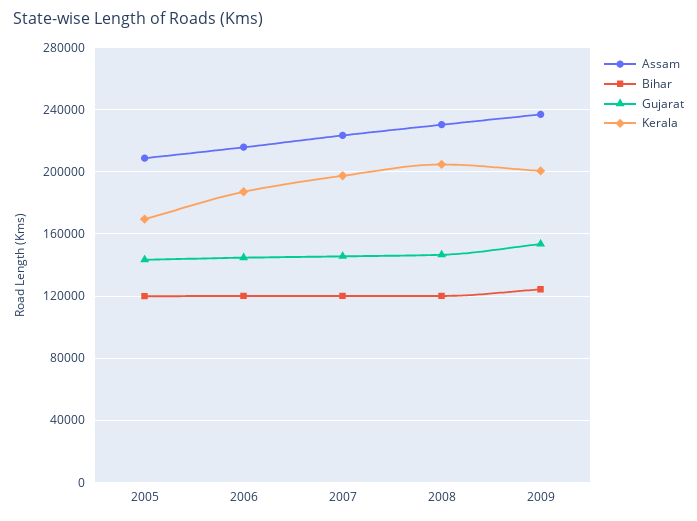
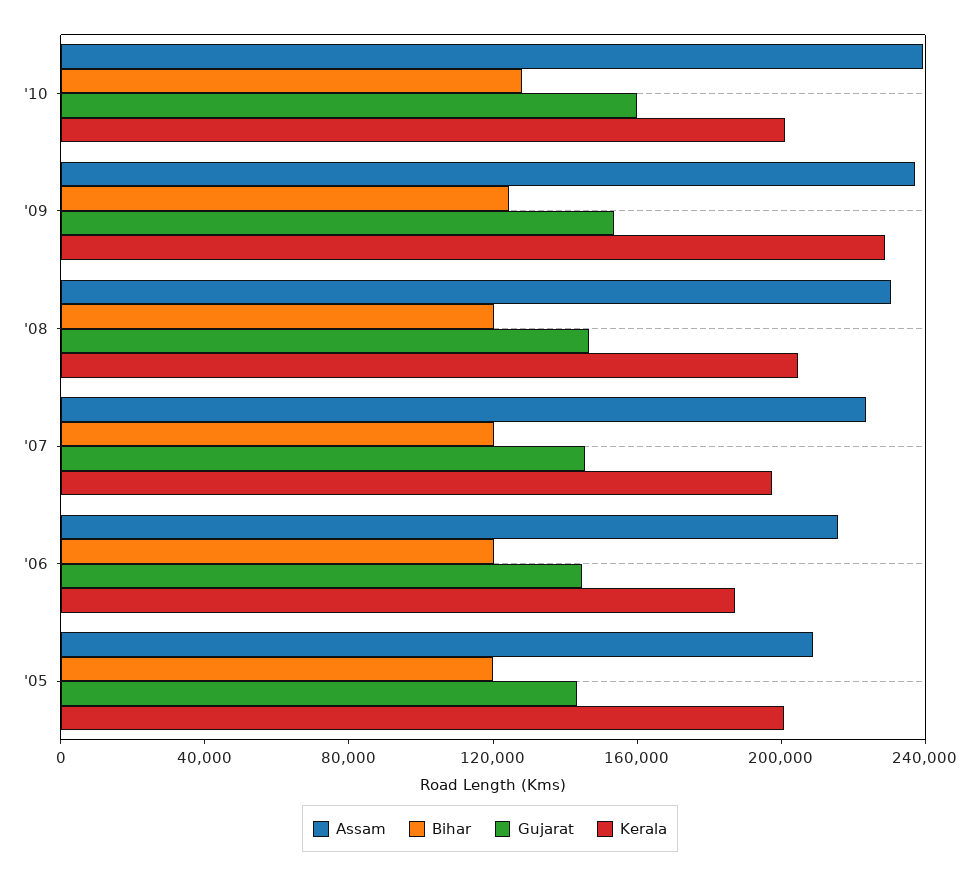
Kerala, 2005: 170000 -> 200000
Kerala, 2009: 200000 -> 230000
Assam, '10: none -> 240000
Bihar, '10: none -> 130000
Gujarat, '10: none -> 160000
Kerala, '10: none -> 200000

